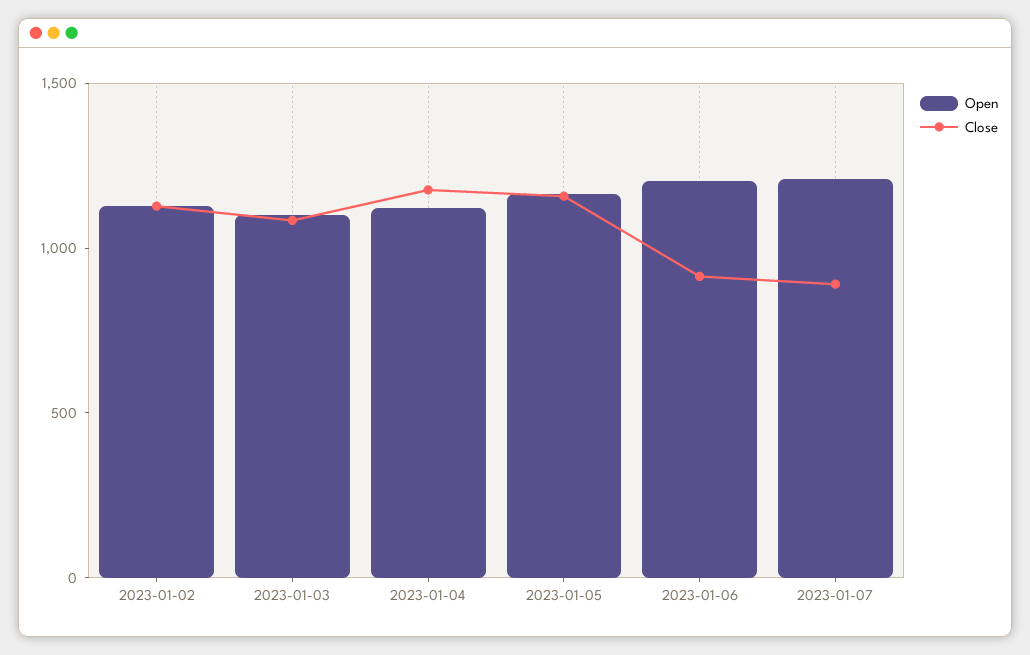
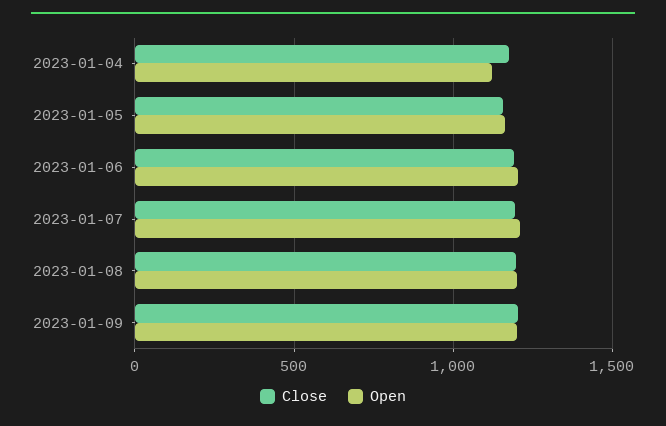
Open, 2023-01-02: 1100 -> none
Close, 2023-01-02: 1100 -> none
Open, 2023-01-03: 1100 -> none
Close, 2023-01-03: 1100 -> none
Close, 2023-01-06: 900 -> 1200
Close, 2023-01-07: 900 -> 1200
Close, 2023-01-08: none -> 1200
Open, 2023-01-08: none -> 1200
Close, 2023-01-09: none -> 1200
Open, 2023-01-09: none -> 1200

